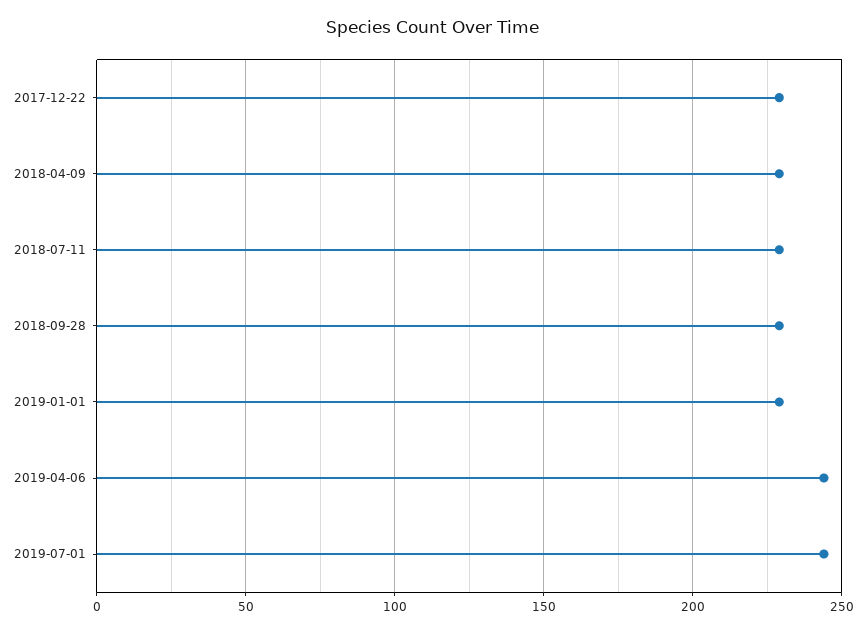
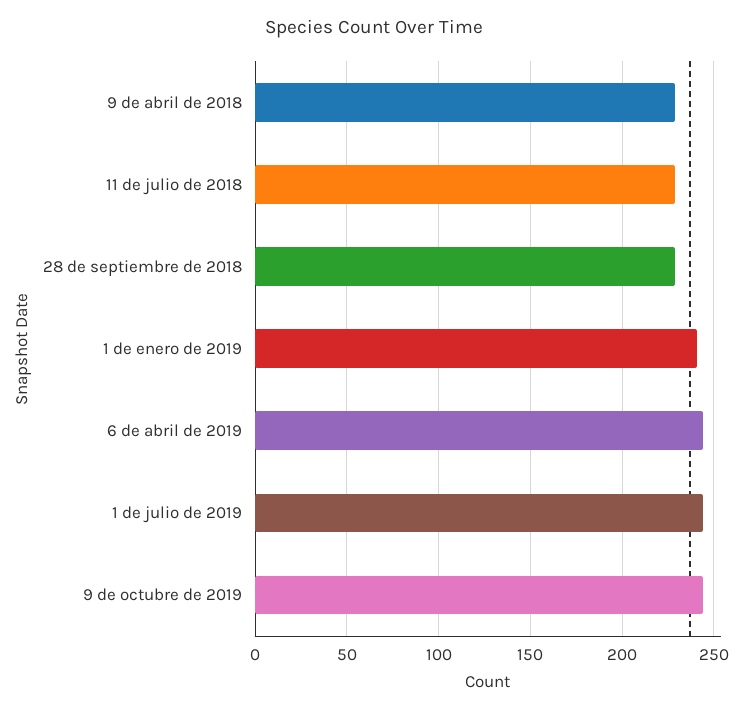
2017-12-22: 230 -> none
2019-01-01: 230 -> 240
9 de octubre de 2019: none -> 245

